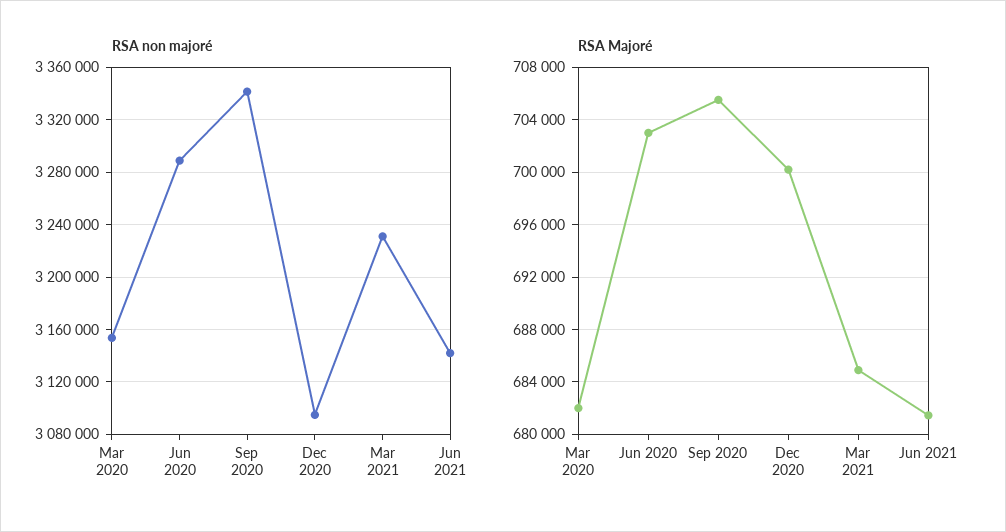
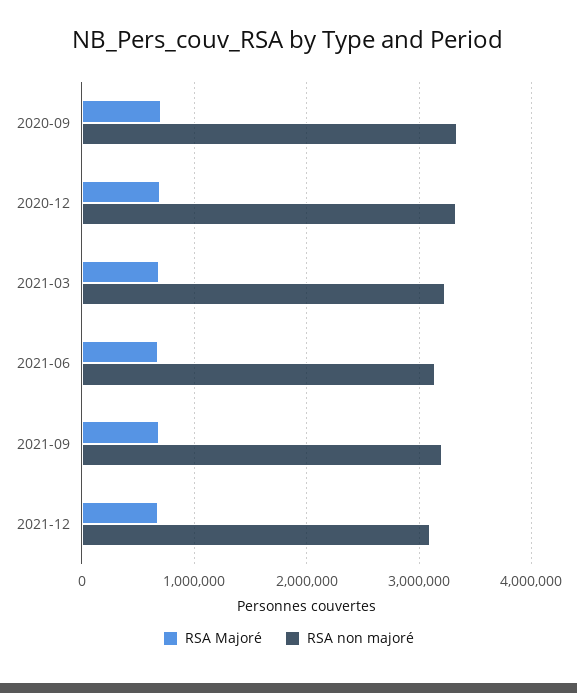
RSA non majoré, Mar 2020: 3155000 -> none
RSA non majoré, Jun 2020: 3290000 -> none
RSA non majoré, Dec 2020: 3095000 -> 3300000
RSA Majoré, Mar 2020: 682000 -> none
RSA Majoré, Jun 2020: 703000 -> none
RSA Majoré, 2021-09: none -> 700000
RSA non majoré, 2021-09: none -> 3200000
RSA Majoré, 2021-12: none -> 700000
RSA non majoré, 2021-12: none -> 3100000

